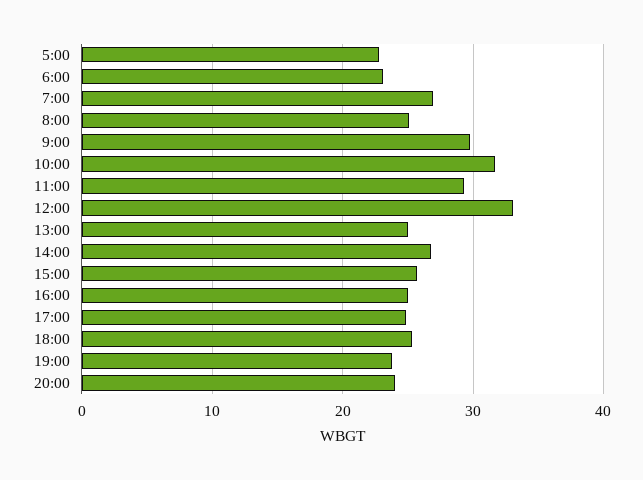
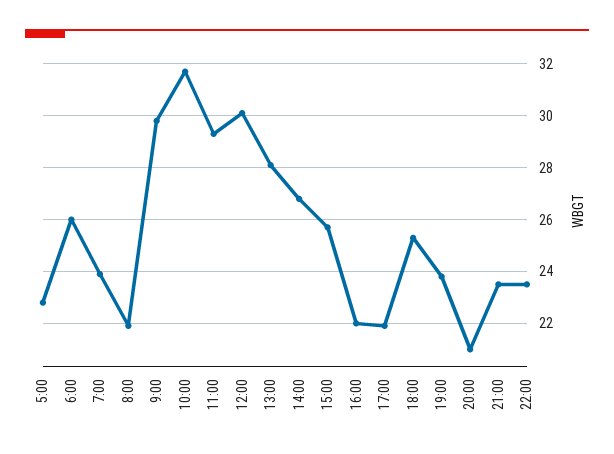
6:00: 23 -> 26
7:00: 27 -> 24
8:00: 25 -> 22
12:00: 33 -> 30
13:00: 25 -> 28
16:00: 25 -> 22
17:00: 25 -> 22
20:00: 24 -> 21
21:00: none -> 23.5
22:00: none -> 23.5

